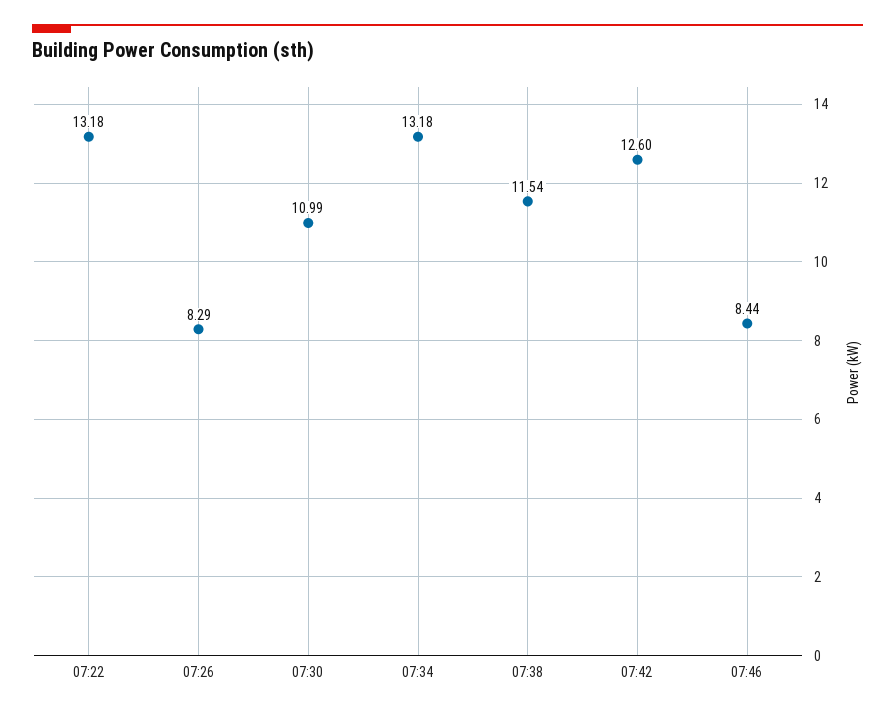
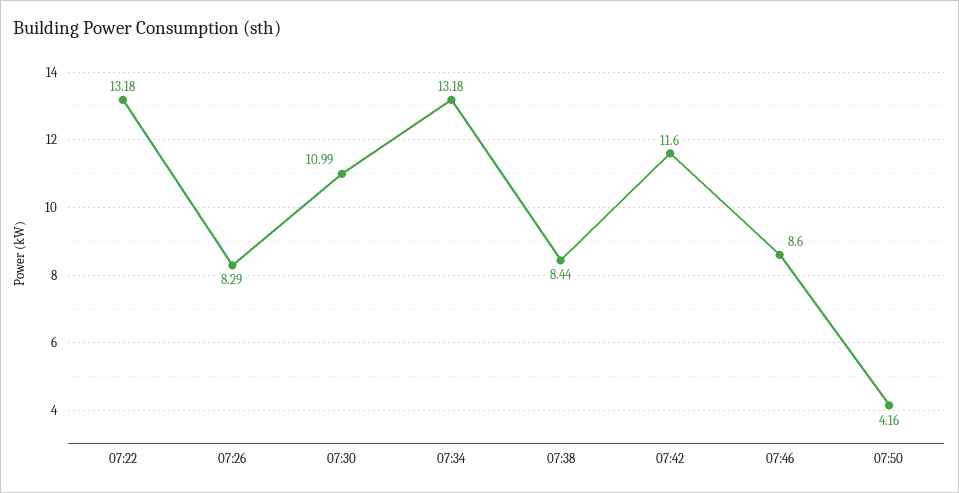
07:38: 11.54 -> 8.44
07:42: 12.6 -> 11.6
07:46: 8.44 -> 8.6
07:50: none -> 4.16

